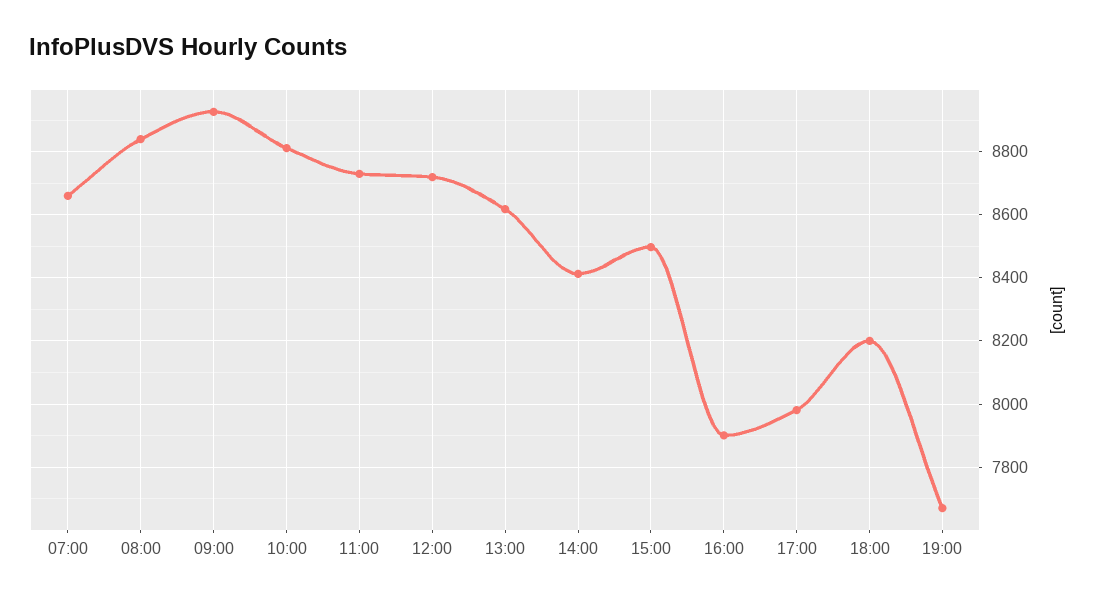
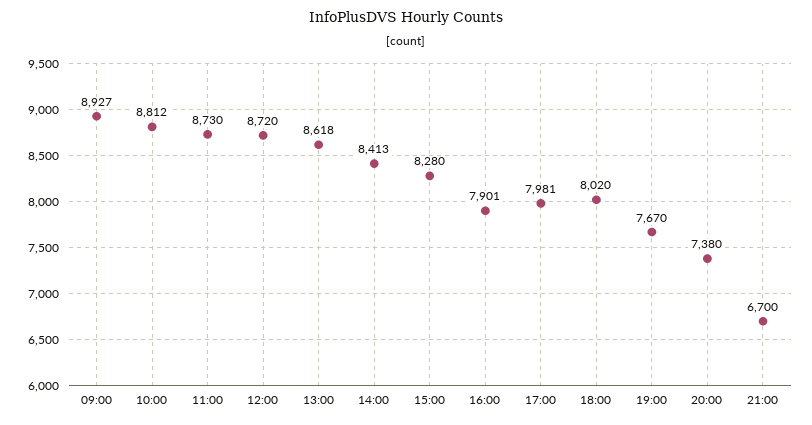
07:00: 8660 -> none
08:00: 8840 -> none
15:00: 8500 -> 8280
18:00: 8200 -> 8020
20:00: none -> 7380
21:00: none -> 6700

